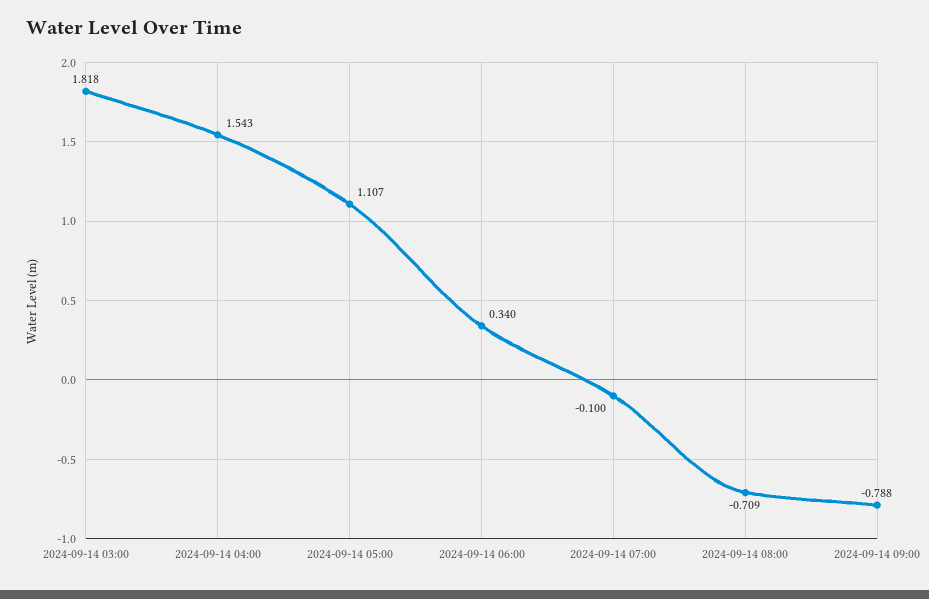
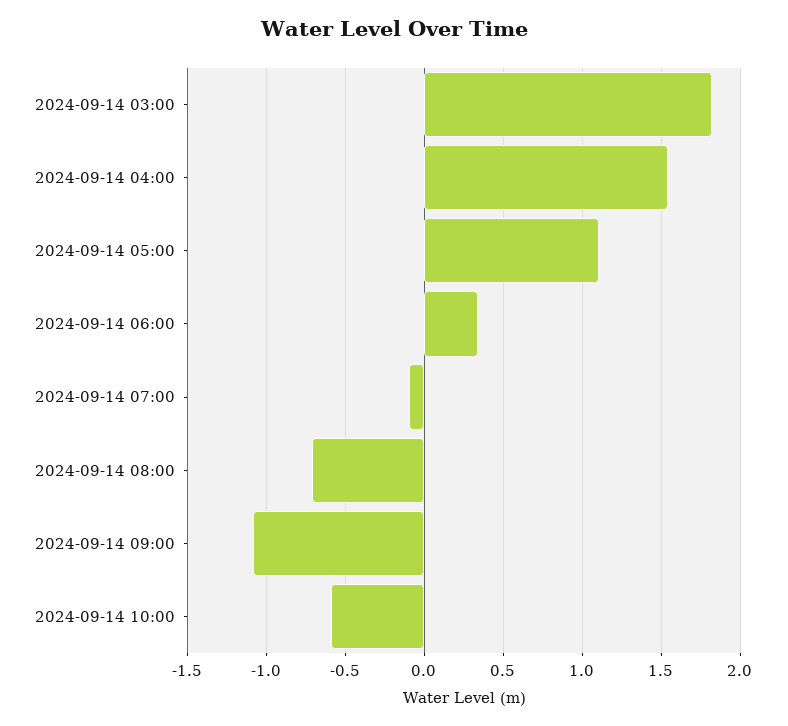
2024-09-14 09:00: -0.788 -> -1.1
2024-09-14 10:00: none -> -0.6

